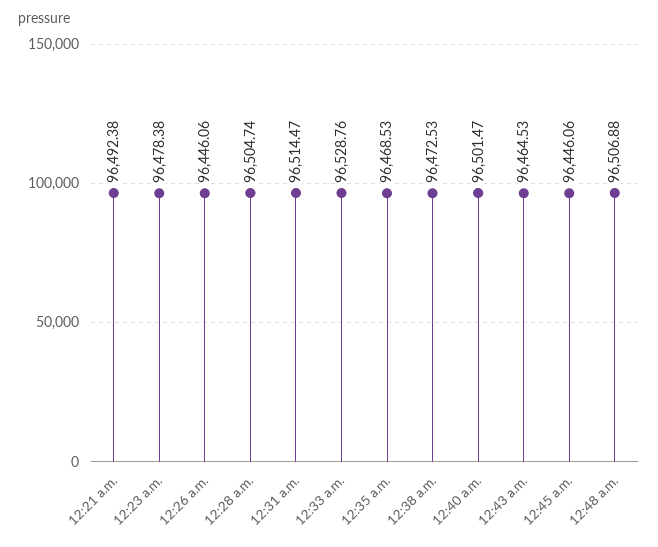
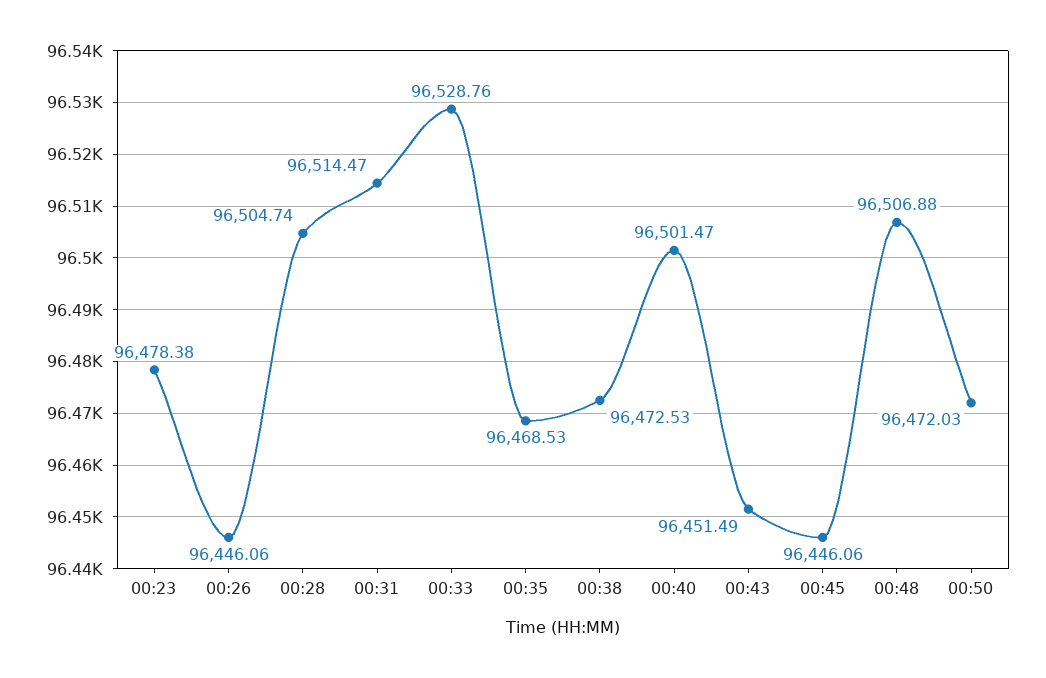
12:21 a.m.: 96492.38 -> none
12:43 a.m.: 96464.53 -> 96451.49
00:50: none -> 96472.03

